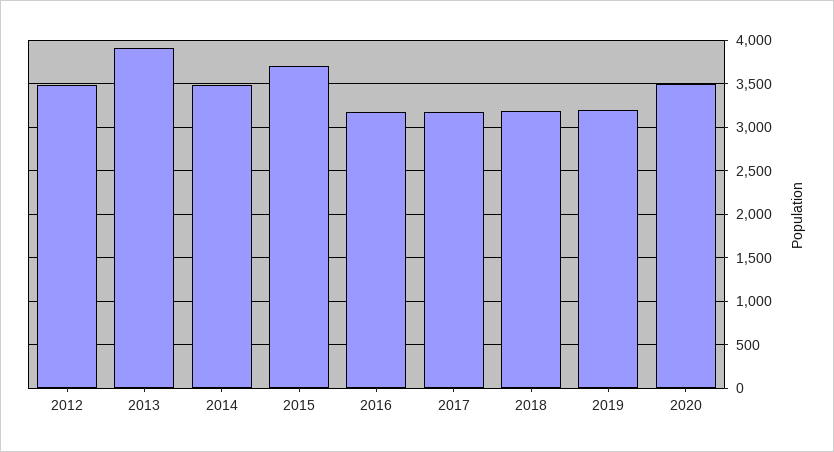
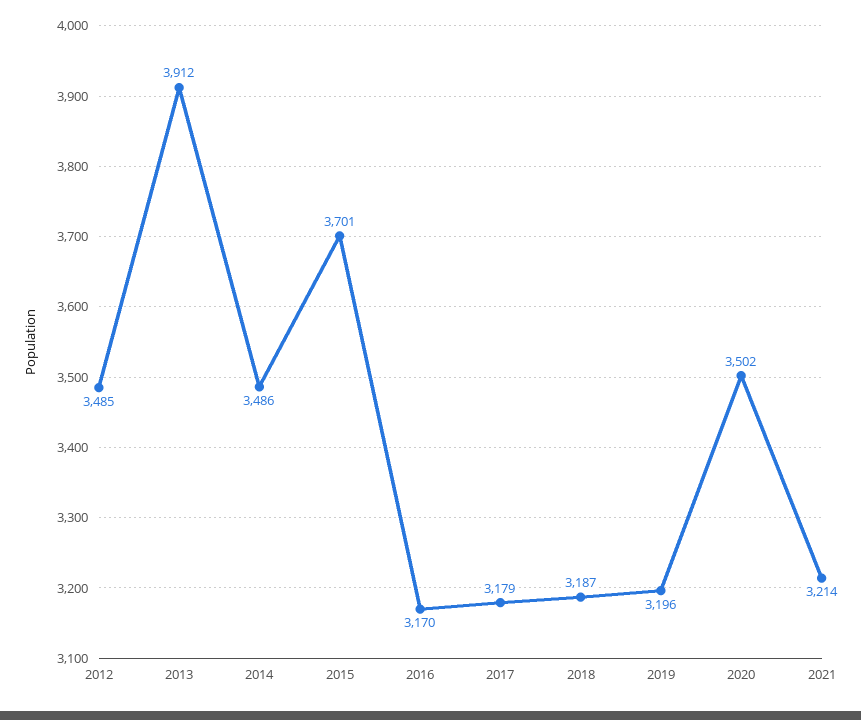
2021: none -> 3214

